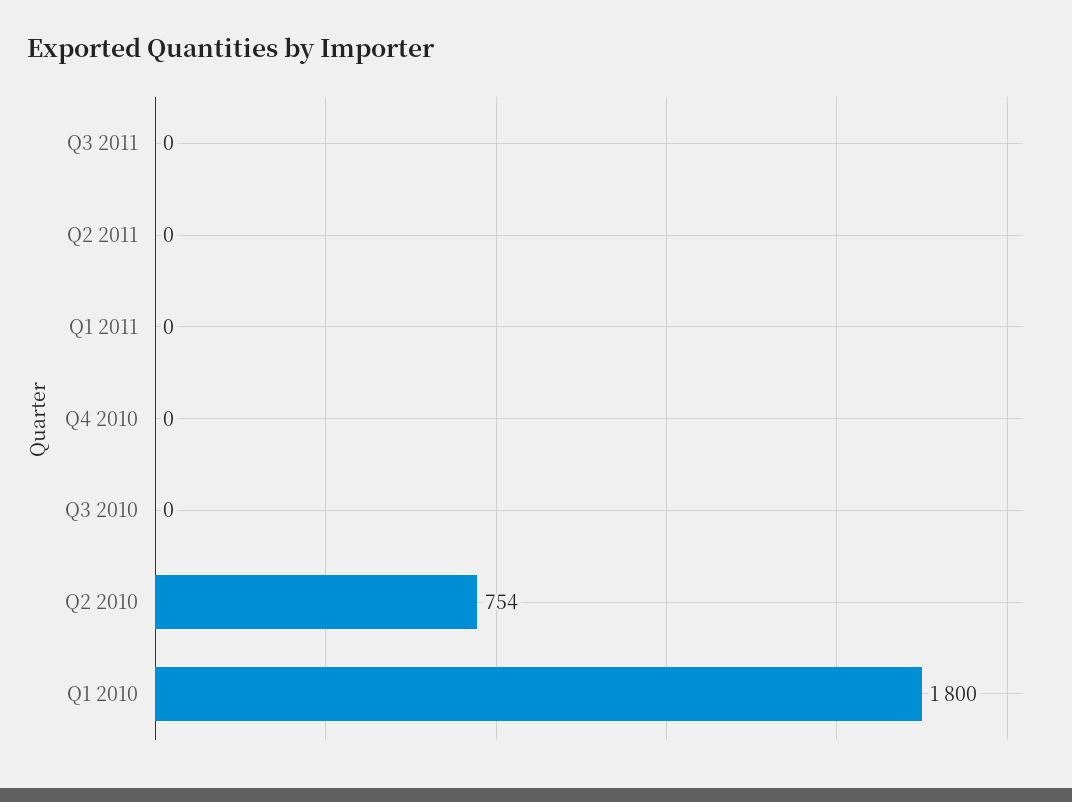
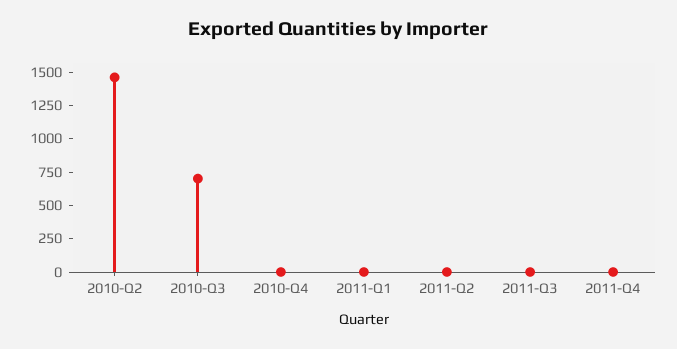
Q3 2010: 0 -> 750
Q2 2010: 754 -> 1500
Q1 2010: 1800 -> none
2011-Q4: none -> 0

